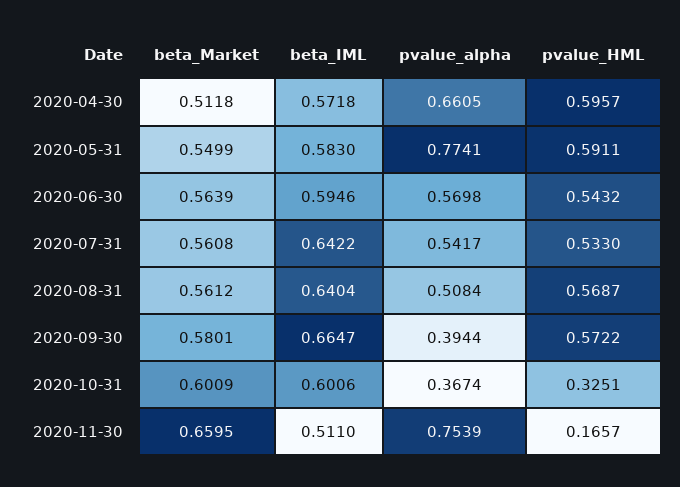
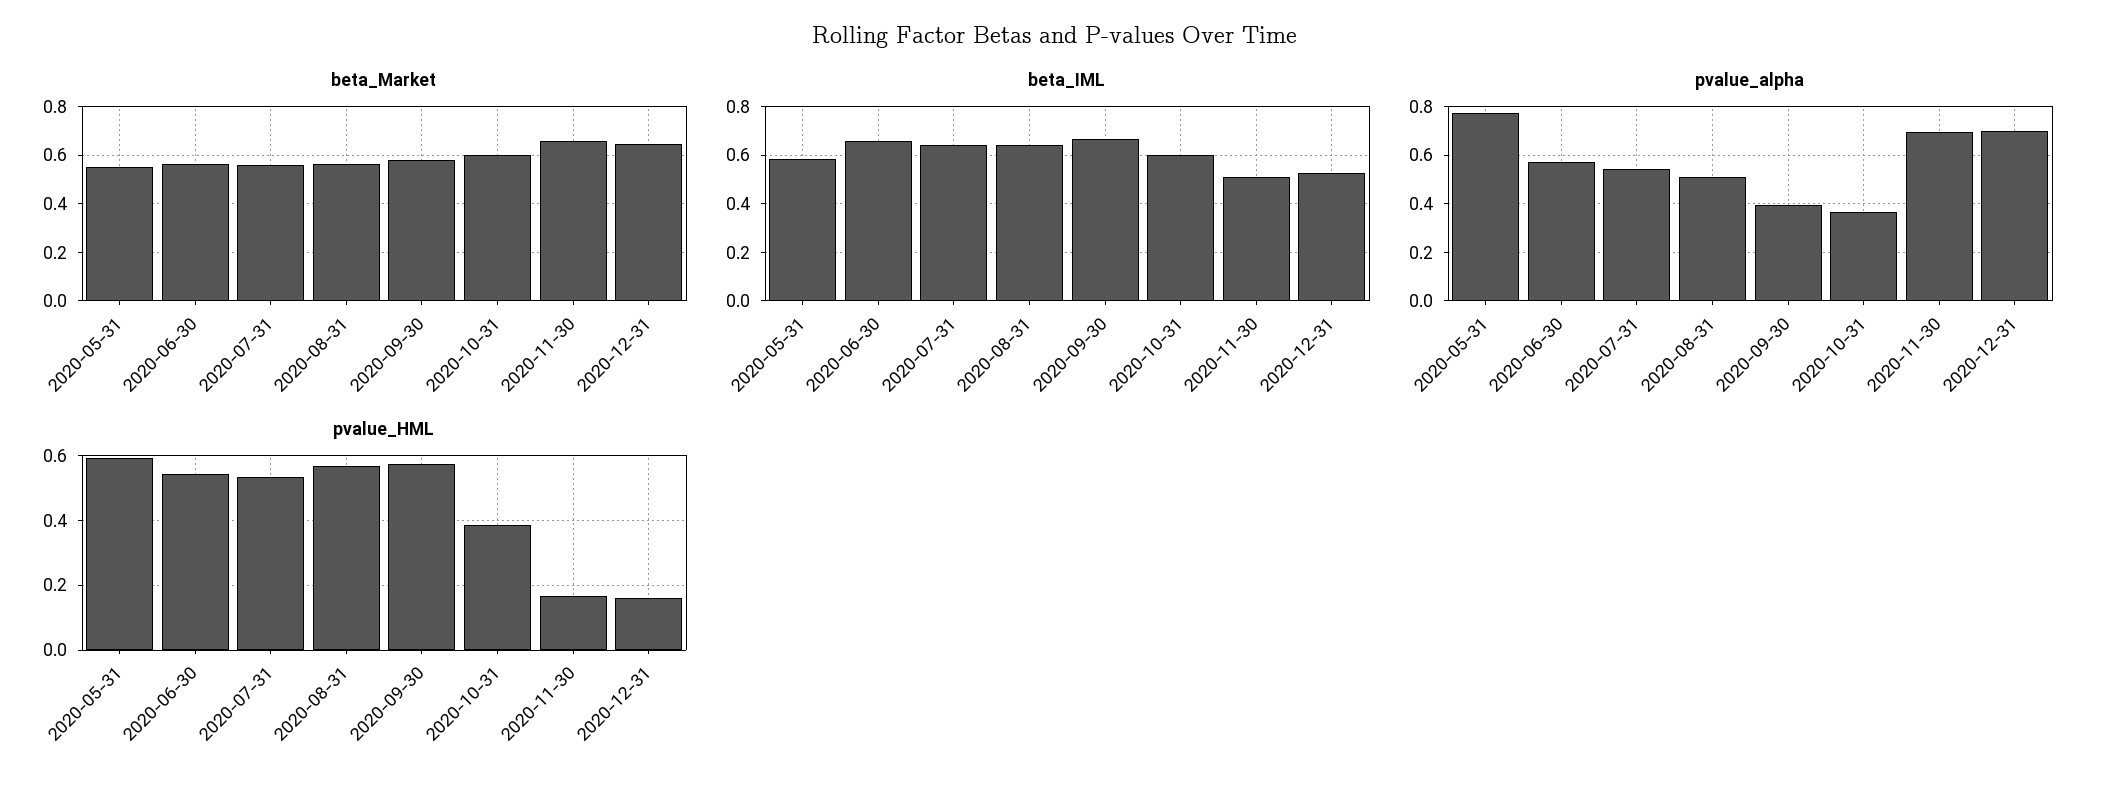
beta_Market, 2020-04-30: 0.5118 -> none
beta_IML, 2020-04-30: 0.5718 -> none
pvalue_alpha, 2020-04-30: 0.6605 -> none
pvalue_HML, 2020-04-30: 0.5957 -> none
beta_IML, 2020-06-30: 0.5946 -> 0.65
pvalue_HML, 2020-10-31: 0.3251 -> 0.38
pvalue_alpha, 2020-11-30: 0.7539 -> 0.7
beta_Market, 2020-12-31: none -> 0.65
beta_IML, 2020-12-31: none -> 0.525
pvalue_alpha, 2020-12-31: none -> 0.7
pvalue_HML, 2020-12-31: none -> 0.16

